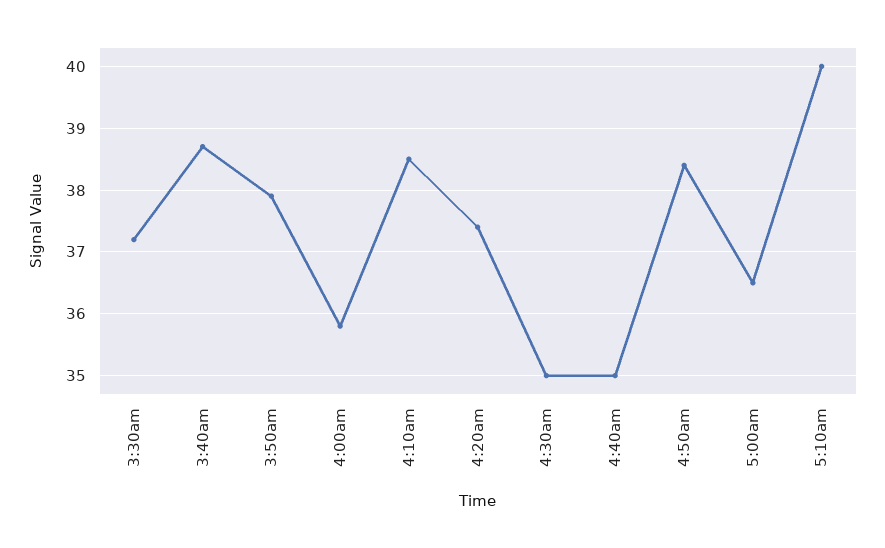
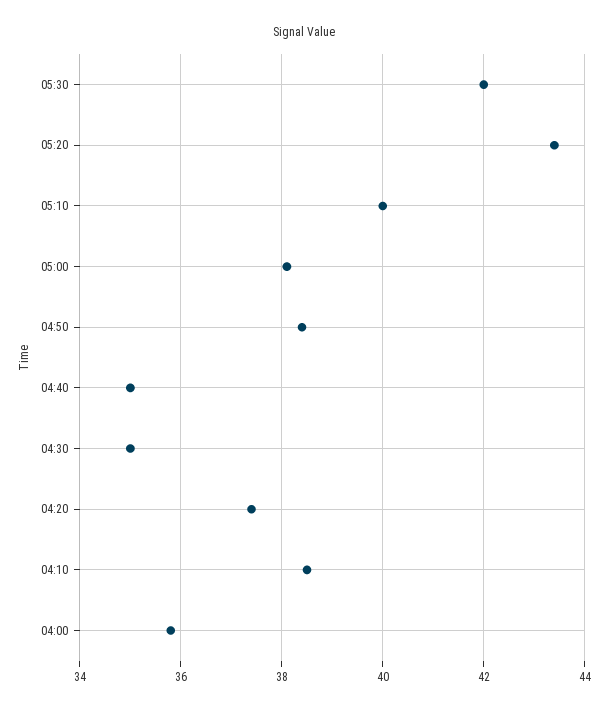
3:30am: 37.2 -> none
3:40am: 38.7 -> none
3:50am: 37.9 -> none
5:00am: 36.5 -> 38
05:30: none -> 42
05:20: none -> 43.5

